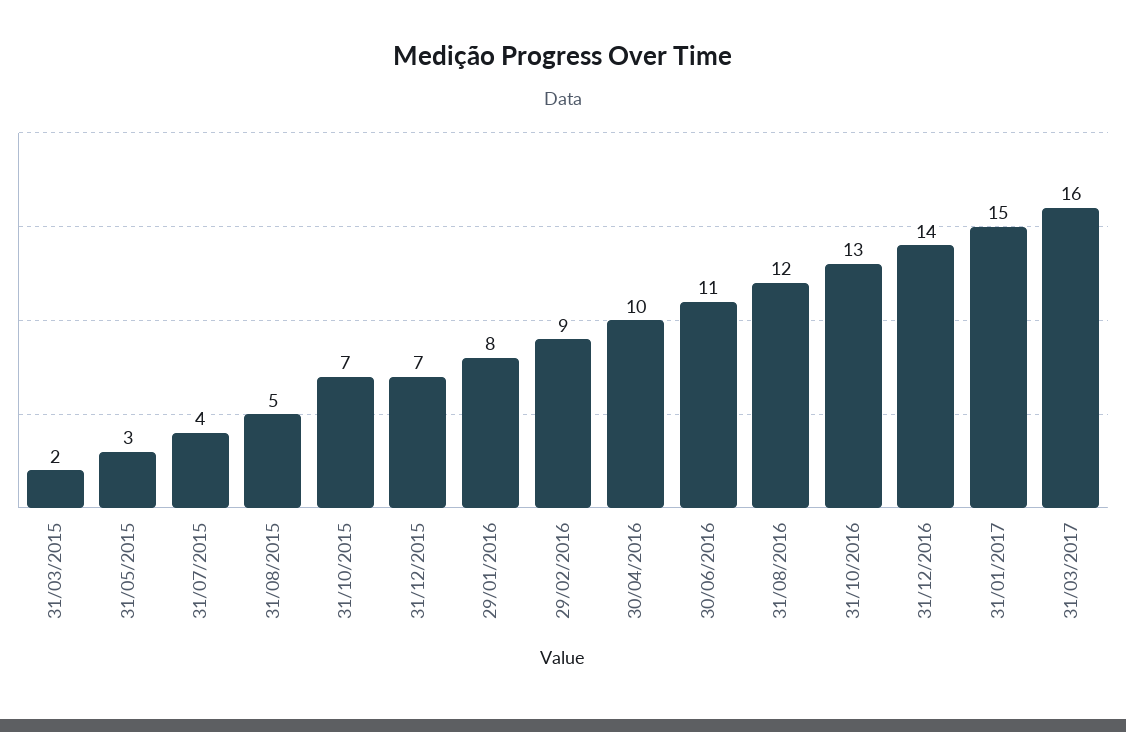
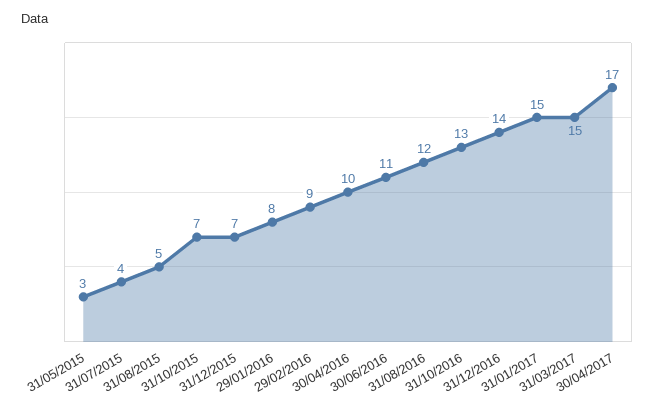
31/03/2015: 2 -> none
31/03/2017: 16 -> 15
30/04/2017: none -> 17

